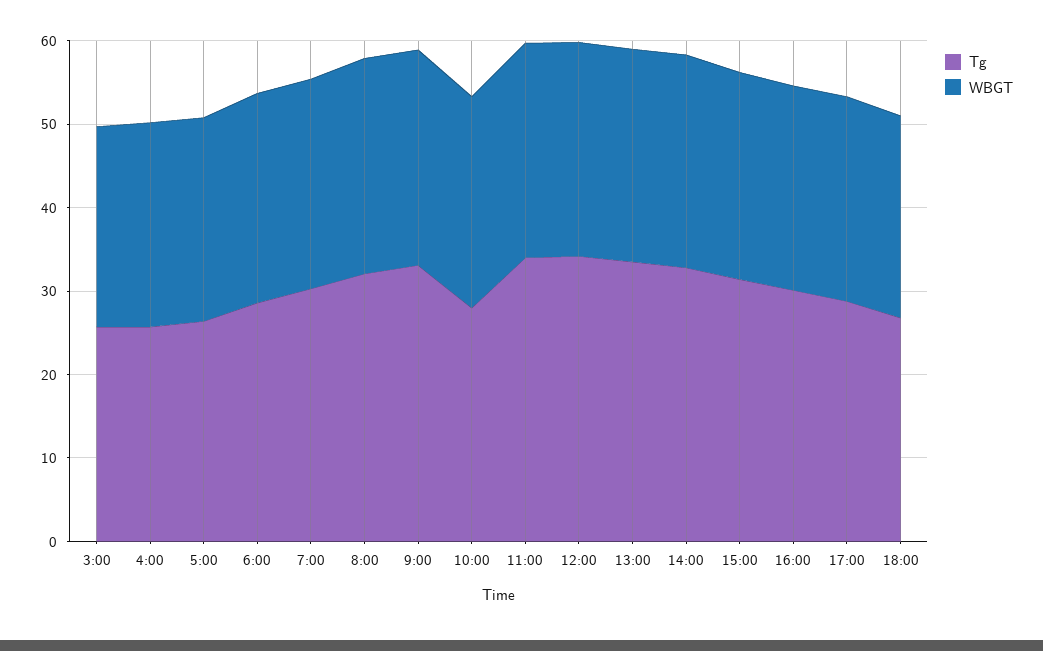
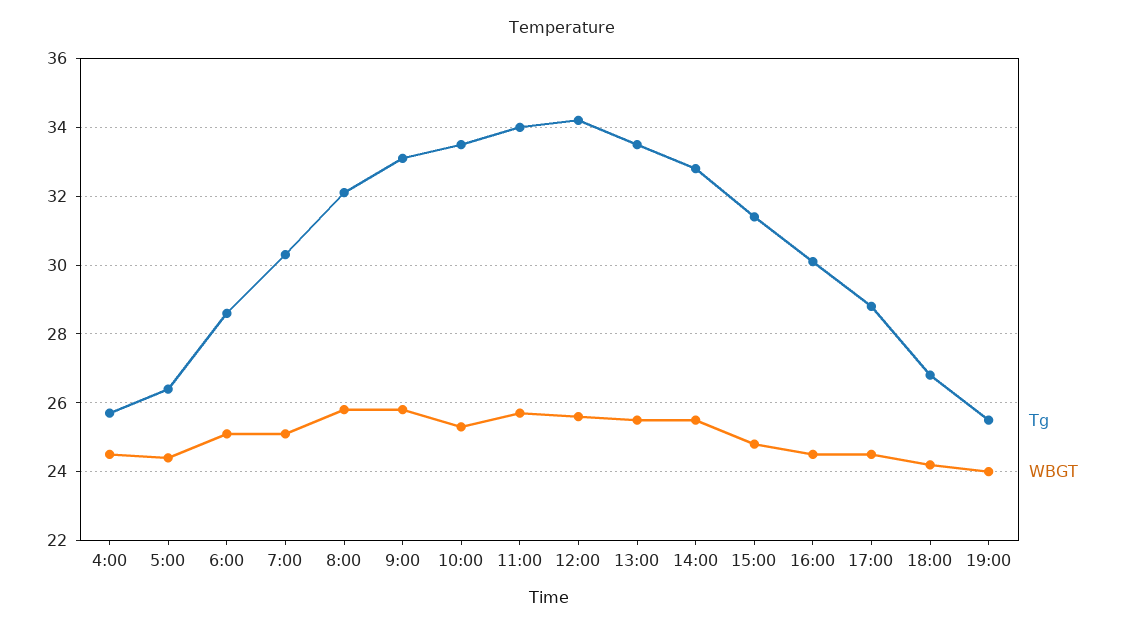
Tg, 3:00: 26 -> none
WBGT, 3:00: 24 -> none
Tg, 10:00: 28 -> 33.5
Tg, 19:00: none -> 25.5
WBGT, 19:00: none -> 24

